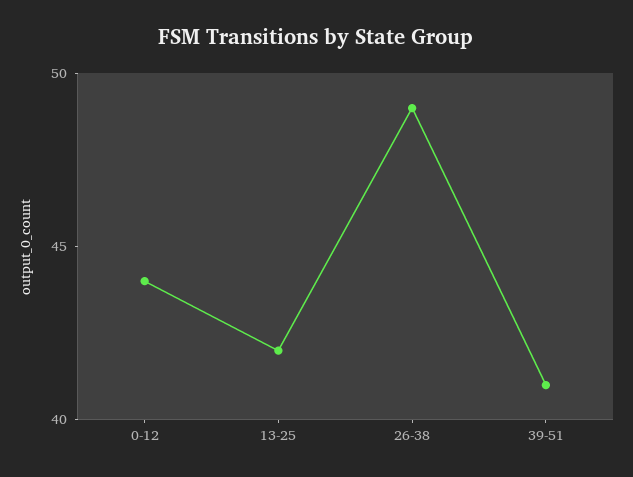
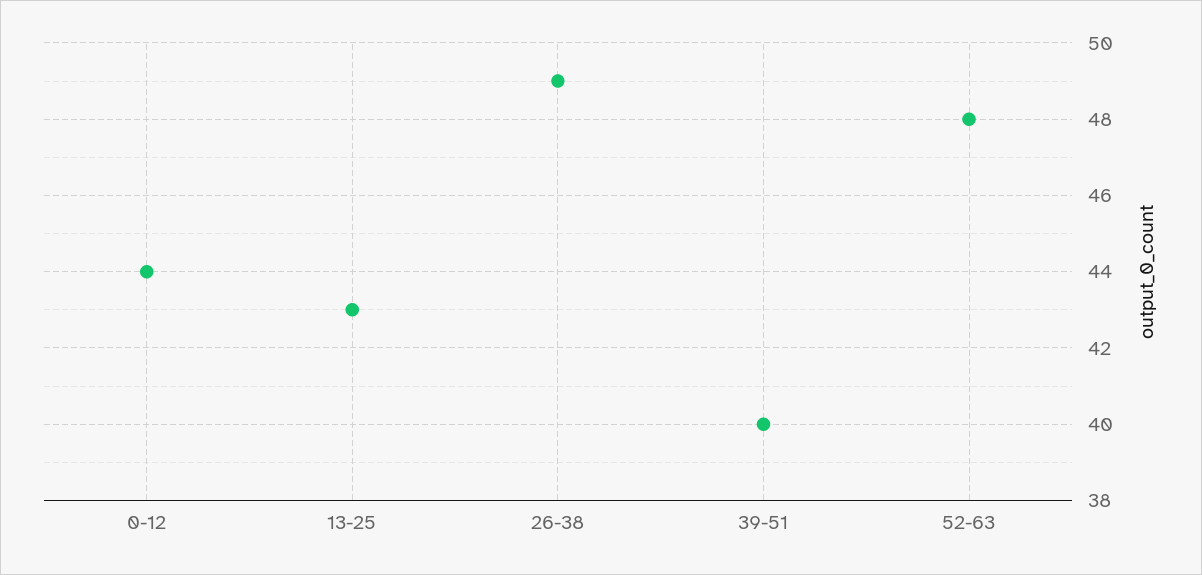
13-25: 42 -> 43
39-51: 41 -> 40
52-63: none -> 48

